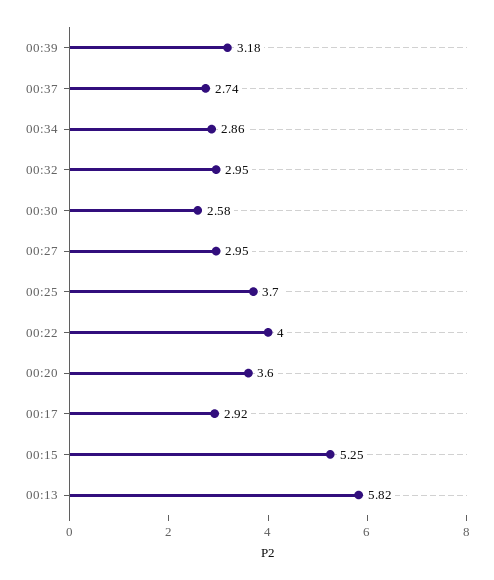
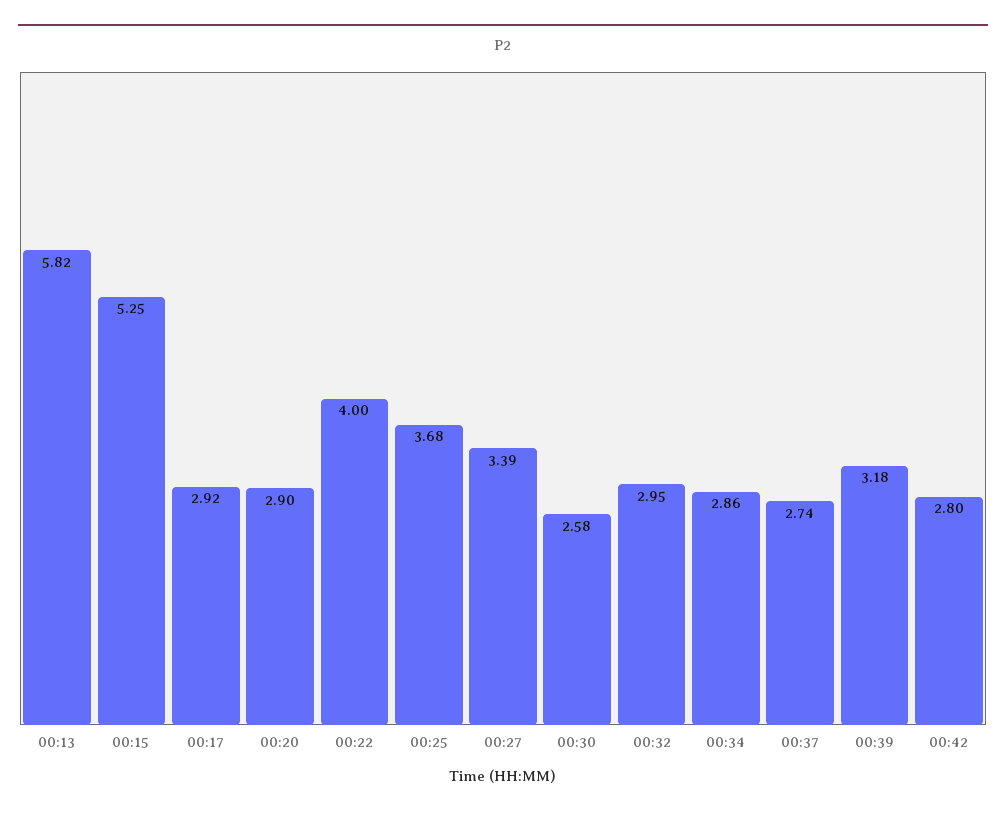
00:27: 2.95 -> 3.39
00:25: 3.7 -> 3.68
00:20: 3.6 -> 2.9
00:42: none -> 2.8

